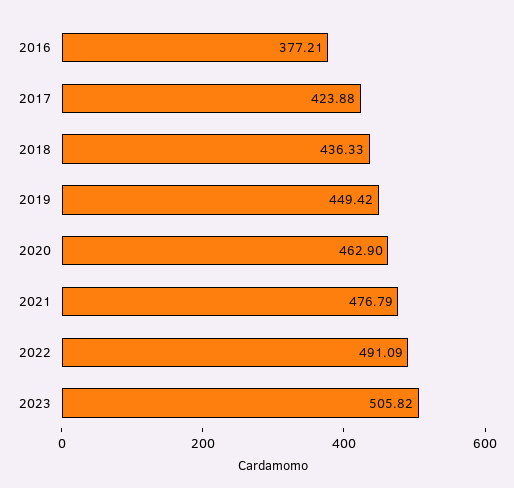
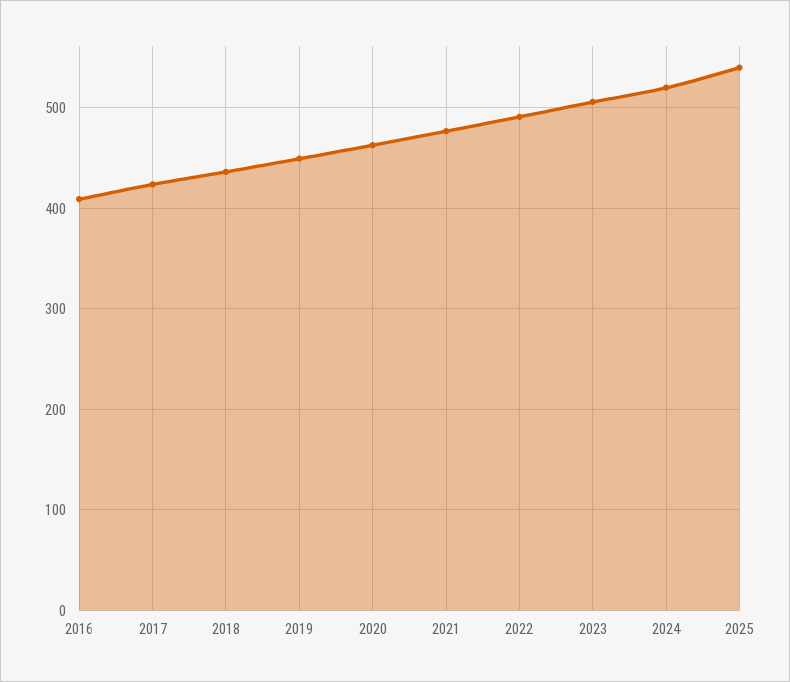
2016: 377.21 -> 410
2024: none -> 520
2025: none -> 540

